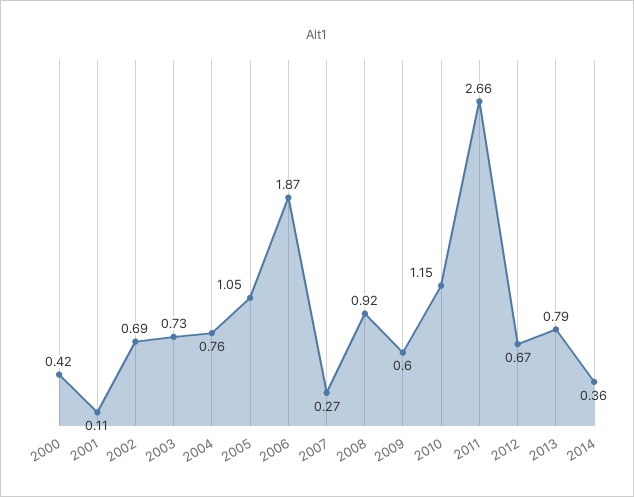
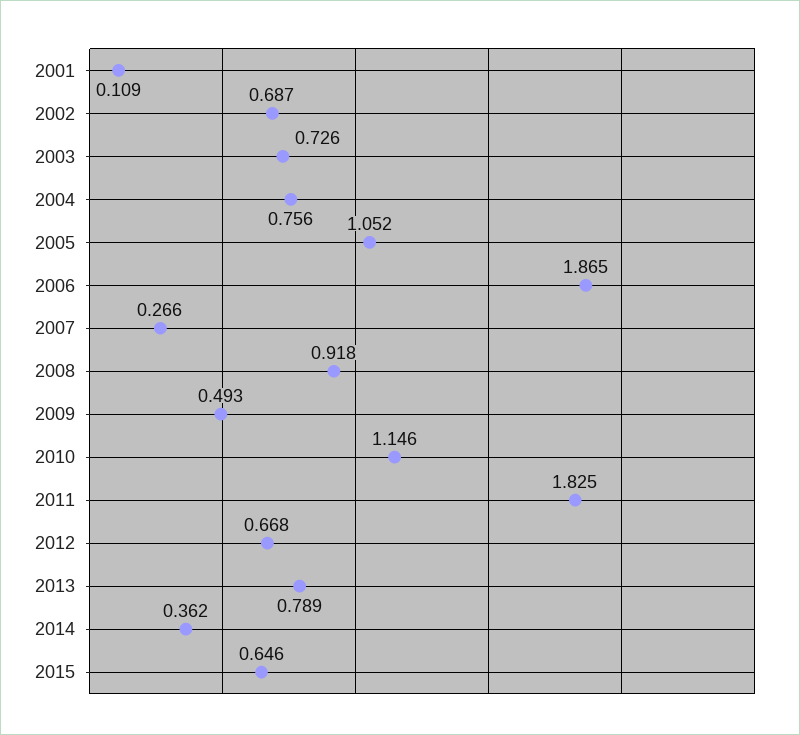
2000: 0.42 -> none
2009: 0.6 -> 0.493
2011: 2.66 -> 1.825
2015: none -> 0.646

